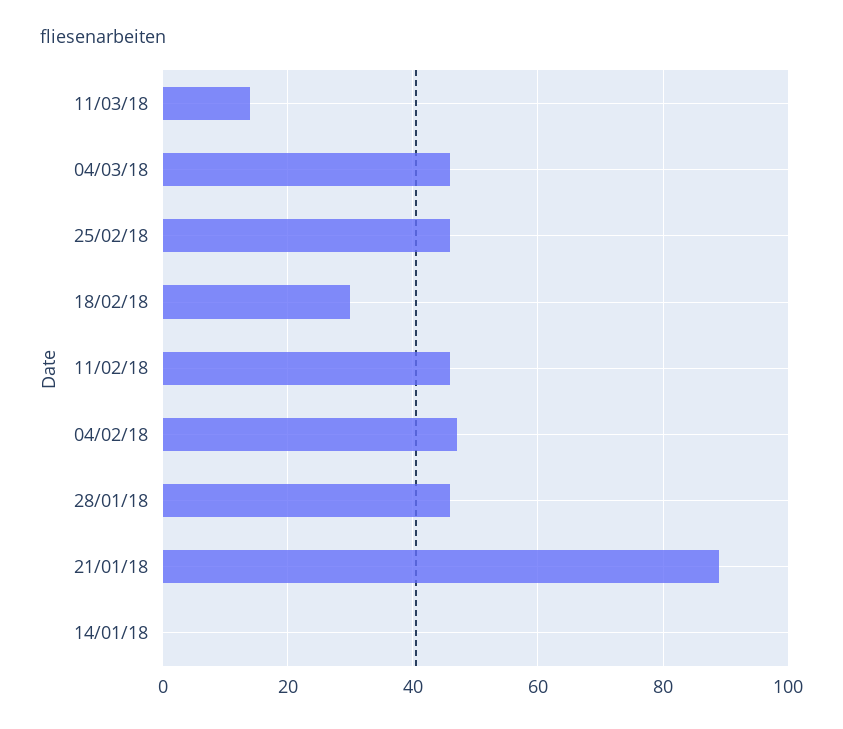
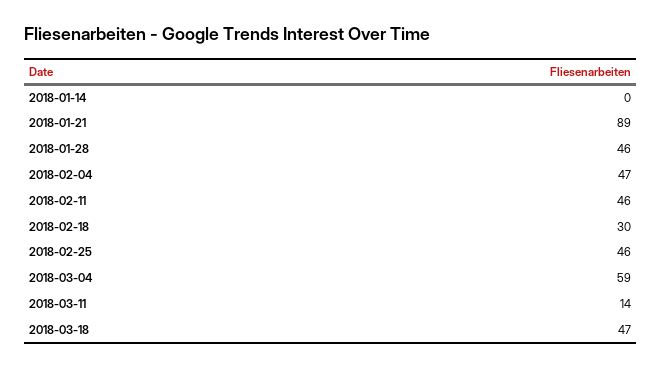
04/03/18: 45 -> 59
2018-03-18: none -> 47

